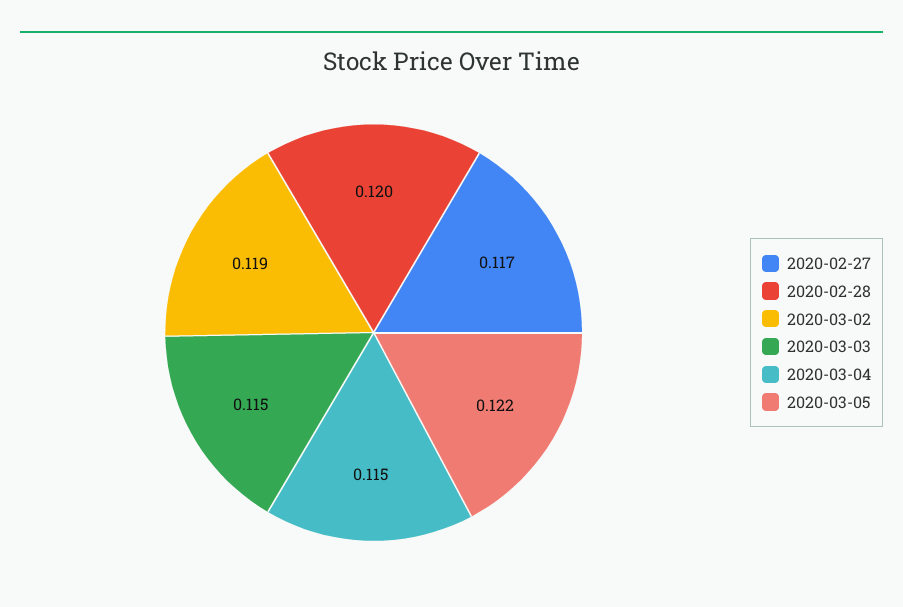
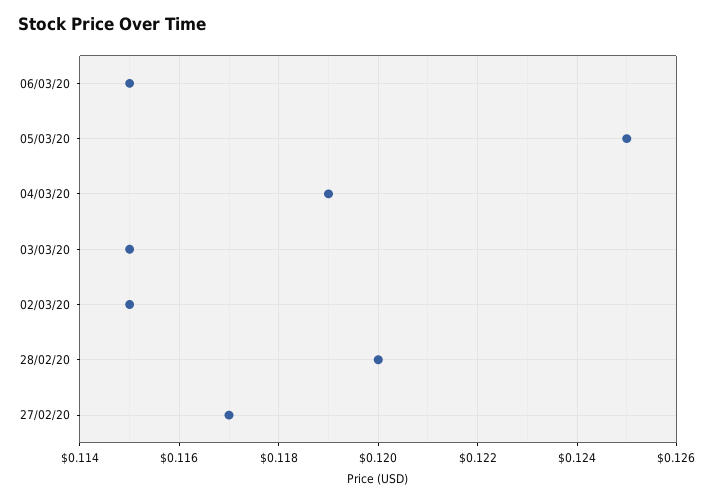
2020-03-02: 0.119 -> 0.115
2020-03-04: 0.115 -> 0.119
2020-03-05: 0.122 -> 0.125
06/03/20: none -> 0.115

